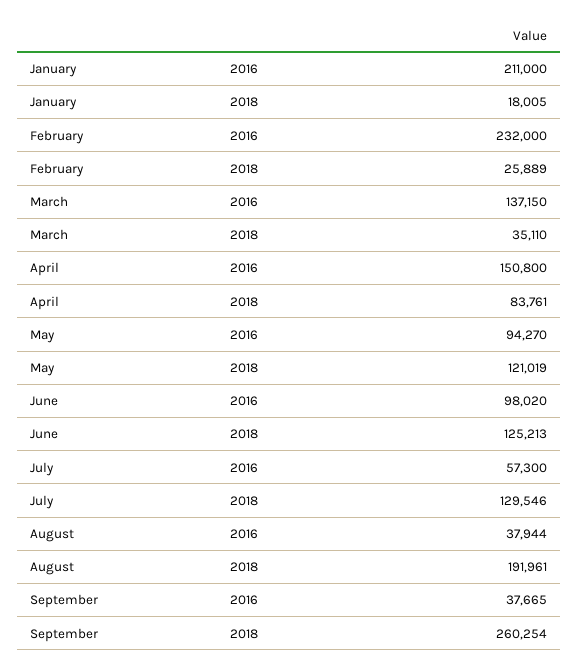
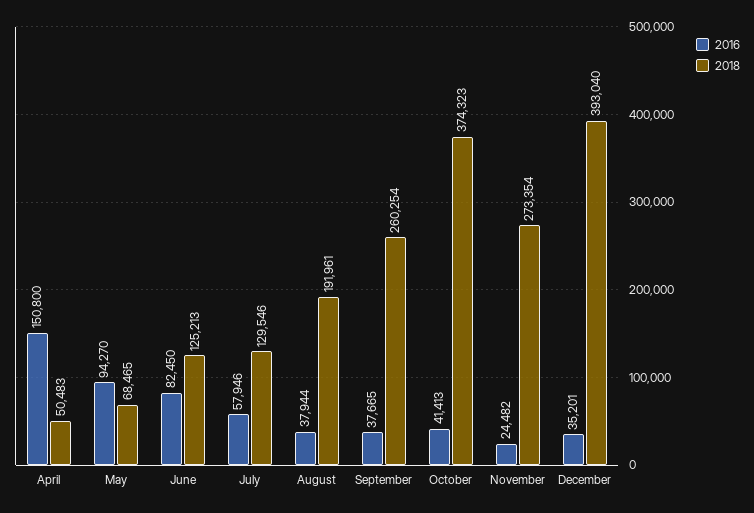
2016, January: 211000 -> none
2018, January: 18005 -> none
2016, February: 232000 -> none
2018, February: 25889 -> none
2016, March: 137150 -> none
2018, March: 35110 -> none
2018, April: 83761 -> 50483
2018, May: 121019 -> 68465
2016, June: 98020 -> 82450
2016, July: 57300 -> 57946
2016, October: none -> 41413
2018, October: none -> 374323
2016, November: none -> 24482
2018, November: none -> 273354
2016, December: none -> 35201
2018, December: none -> 393040

